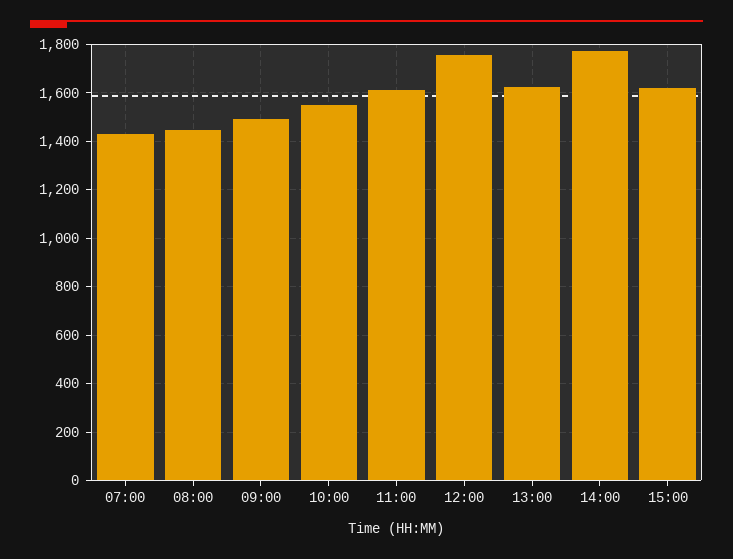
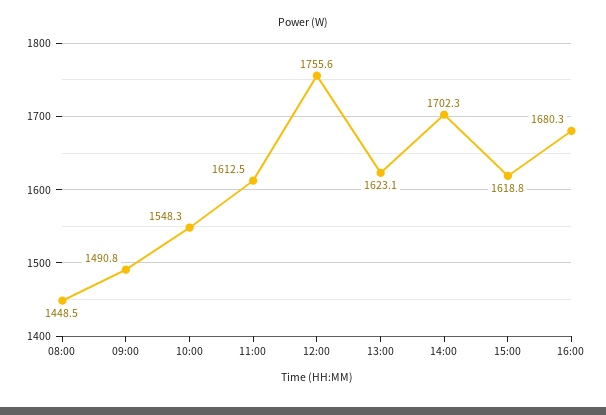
07:00: 1425 -> none
14:00: 1775 -> 1702.3
16:00: none -> 1680.3

